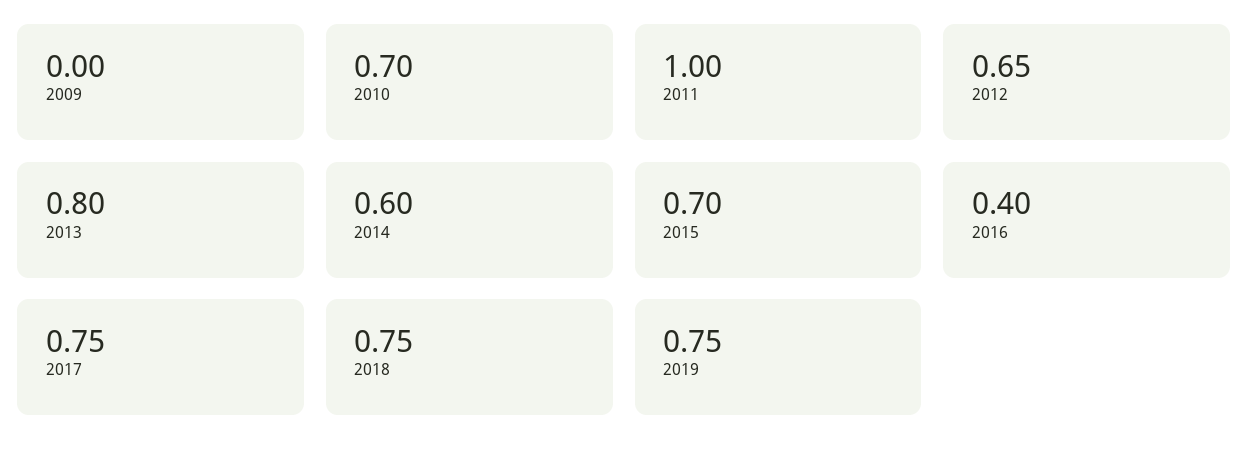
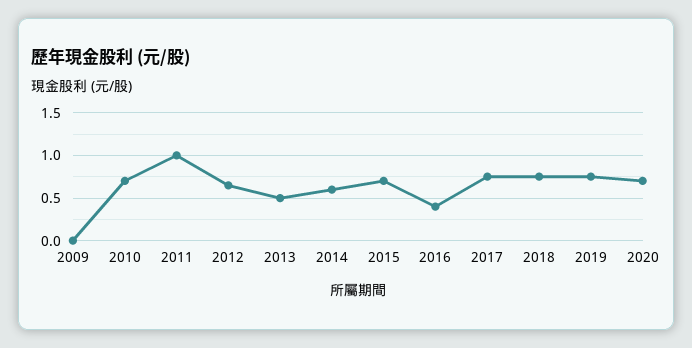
2013: 0.8 -> 0.5
2020: none -> 0.7

